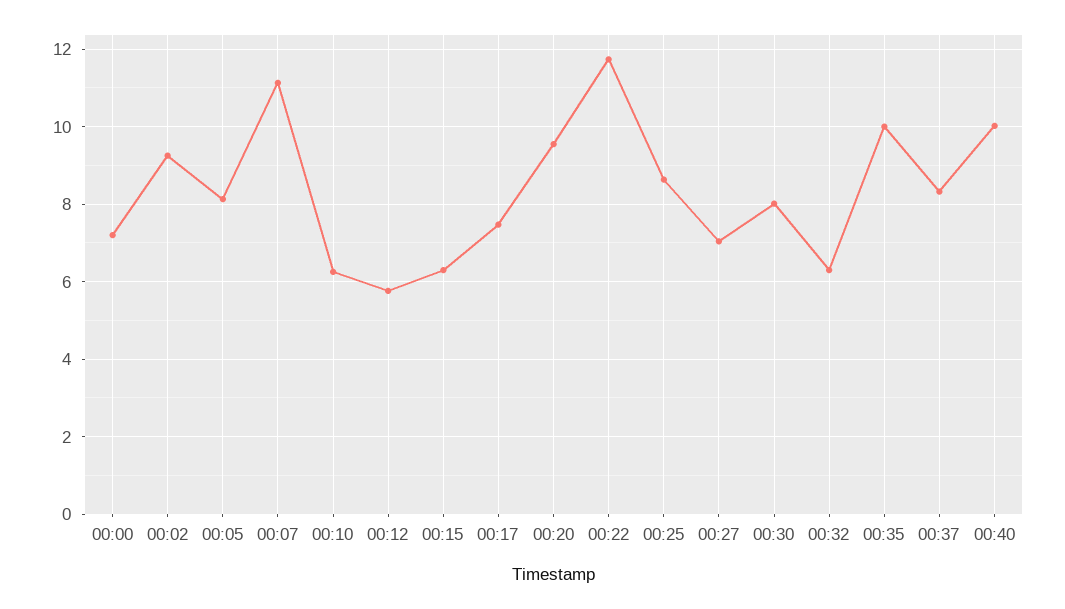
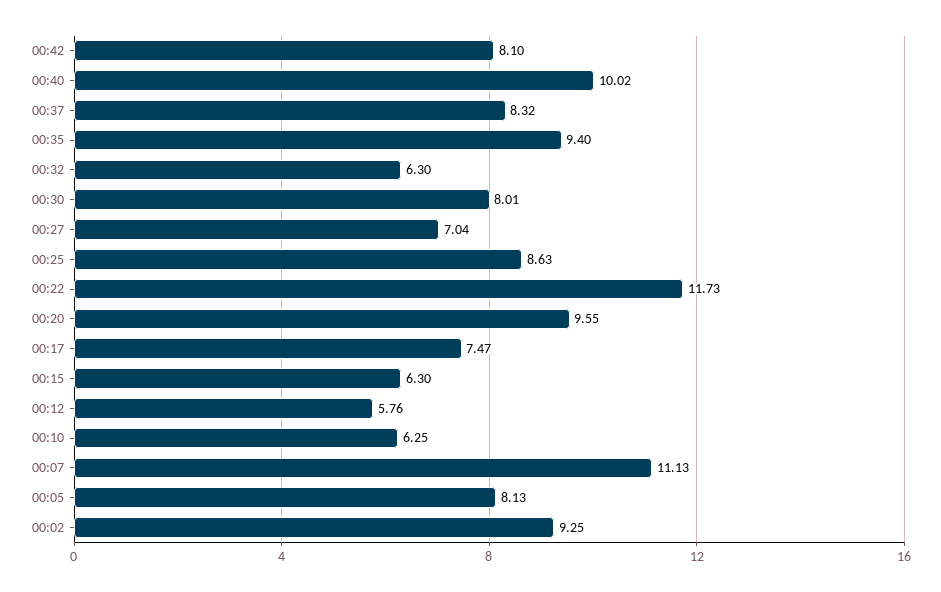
00:00: 7.2 -> none
00:35: 10 -> 9.4
00:42: none -> 8.1

